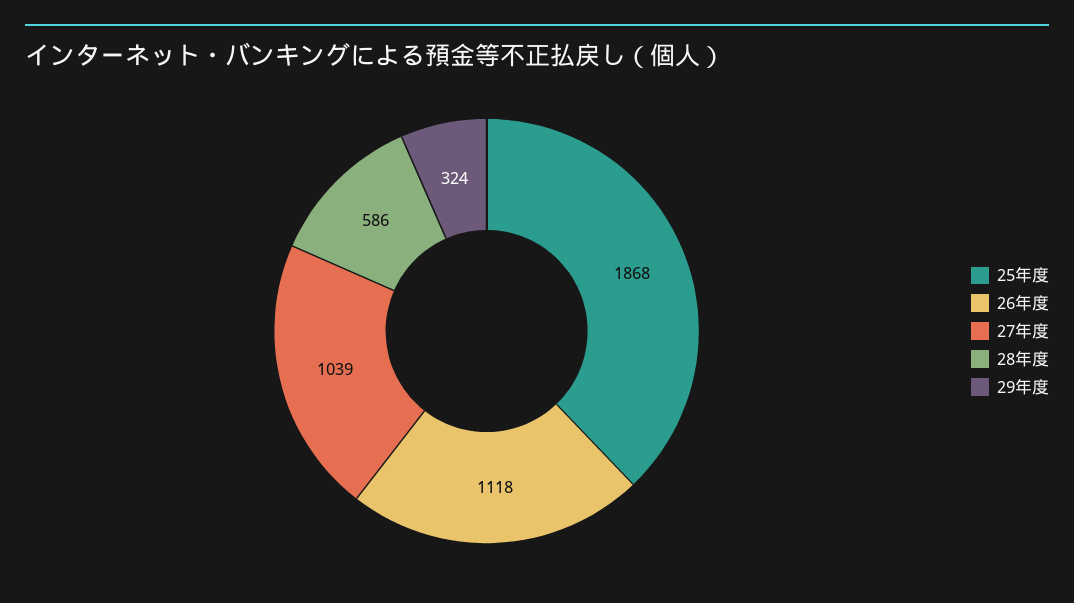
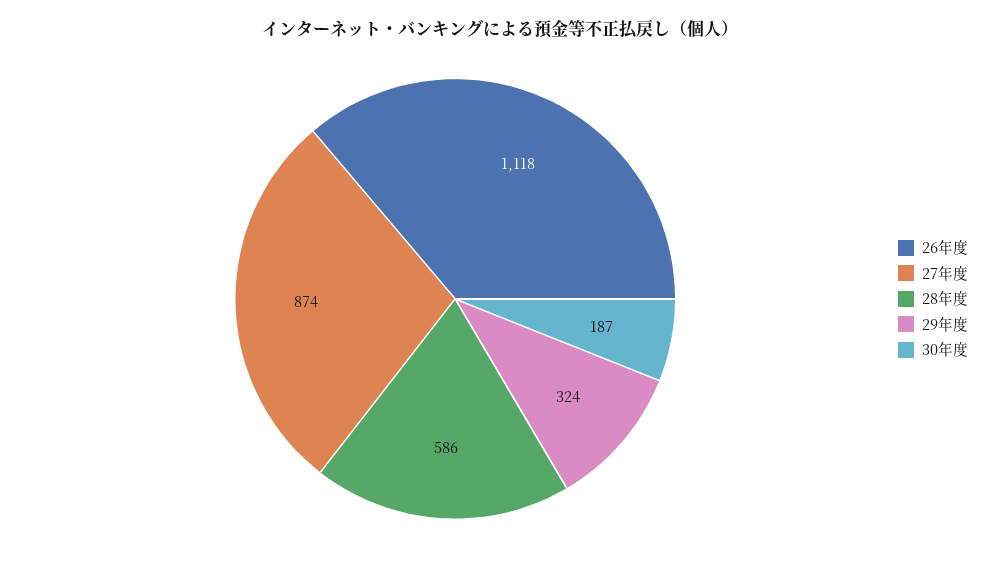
25年度: 1868 -> none
27年度: 1039 -> 874
30年度: none -> 187

